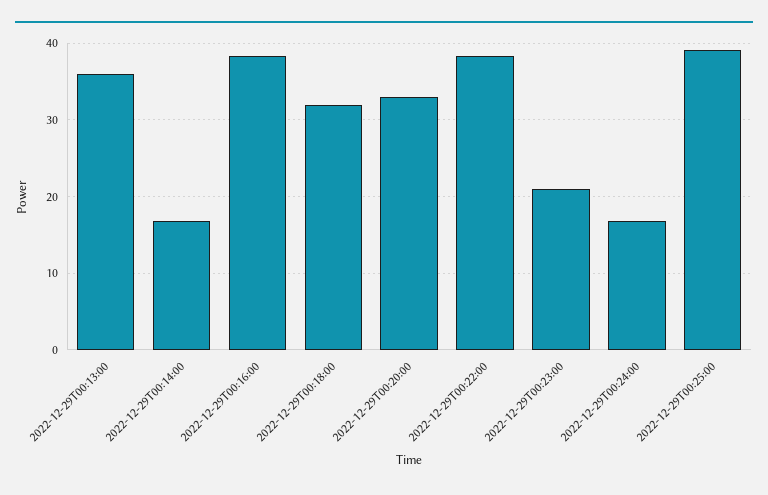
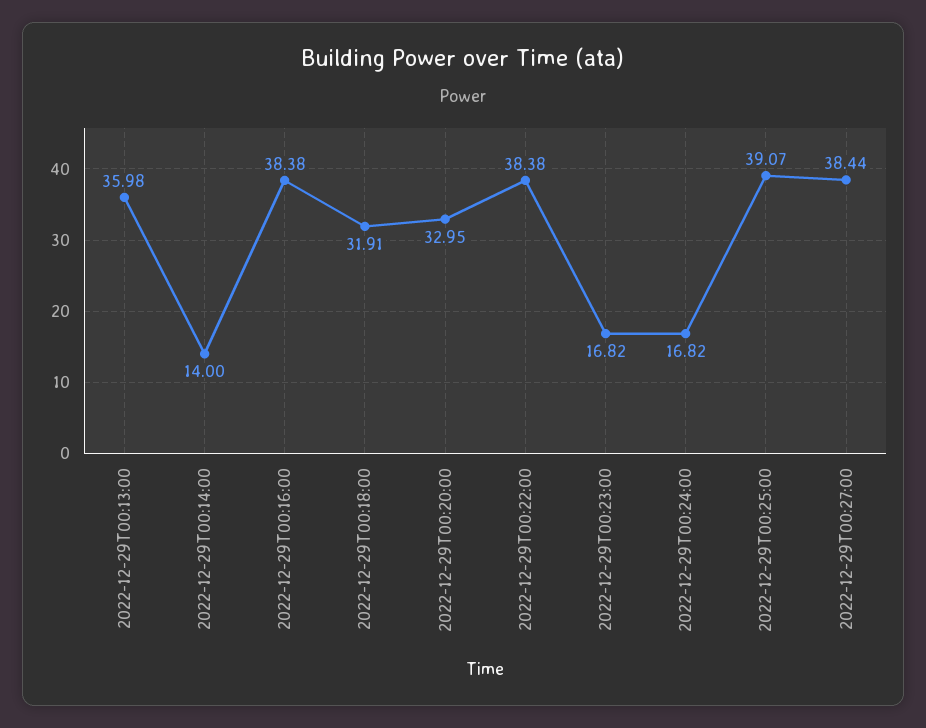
2022-12-29T00:14:00: 17 -> 14
2022-12-29T00:23:00: 21 -> 16.82
2022-12-29T00:27:00: none -> 38.44

